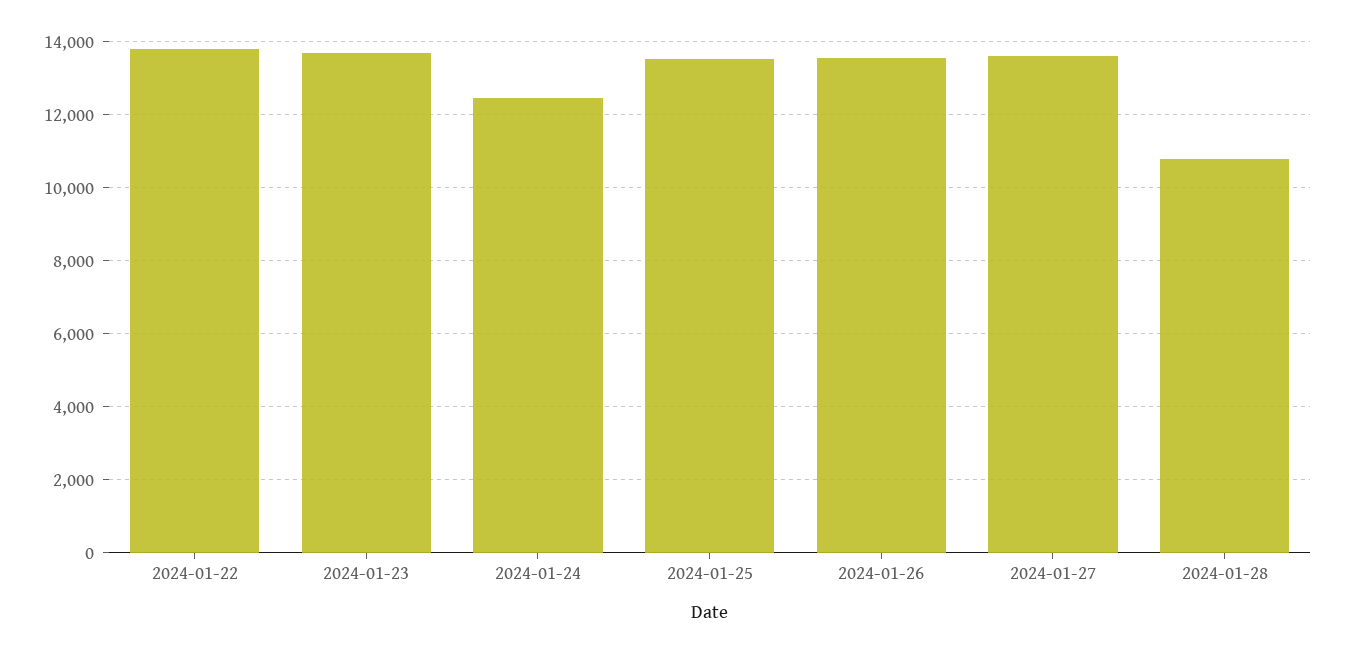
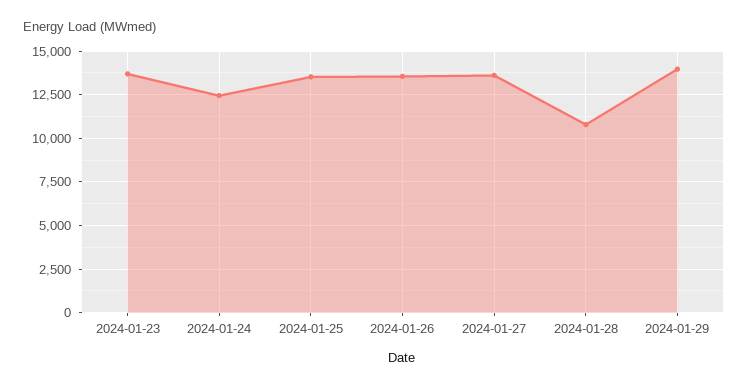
2024-01-22: 13800 -> none
2024-01-29: none -> 14000

